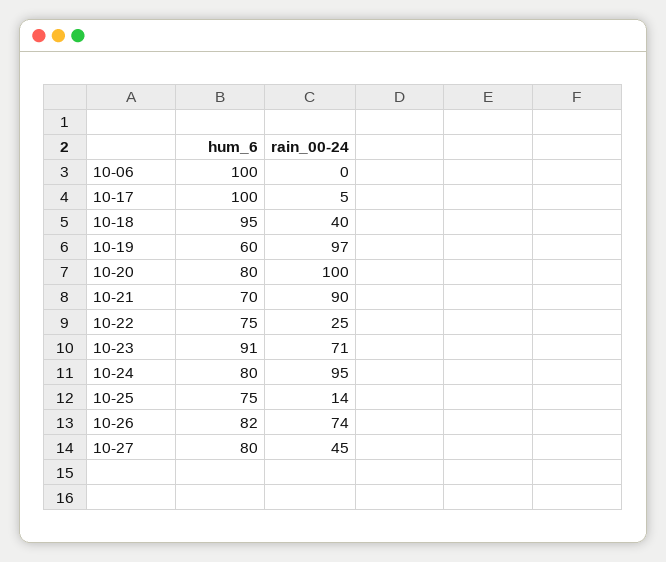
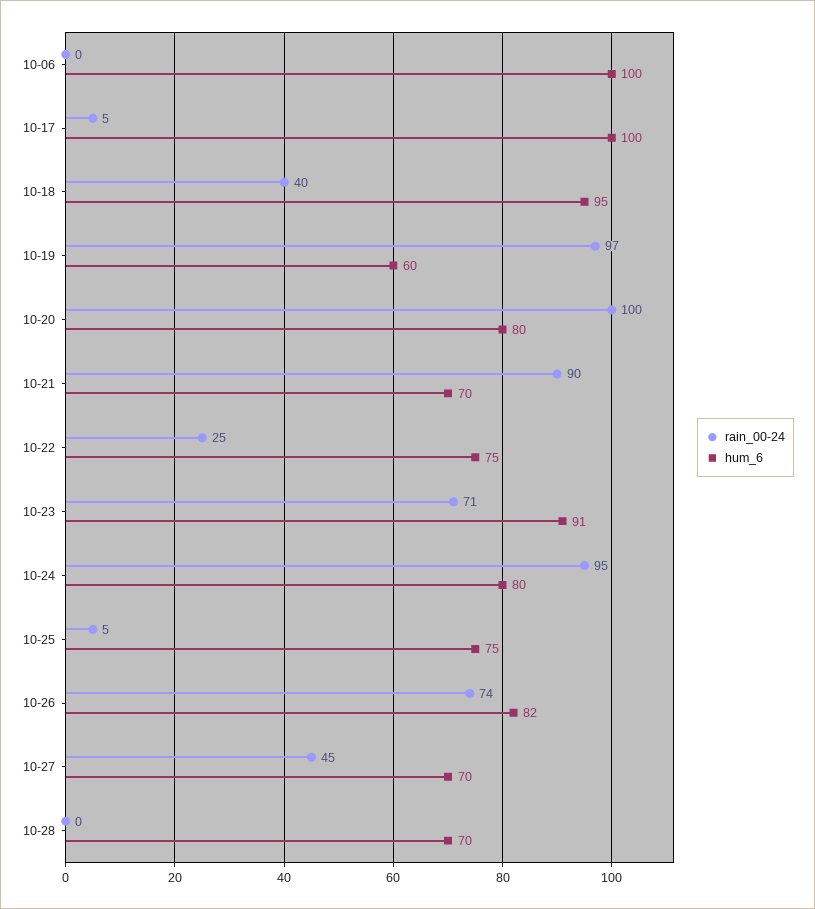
rain_00-24, 10-25: 14 -> 5
hum_6, 10-27: 80 -> 70
rain_00-24, 10-28: none -> 0
hum_6, 10-28: none -> 70

